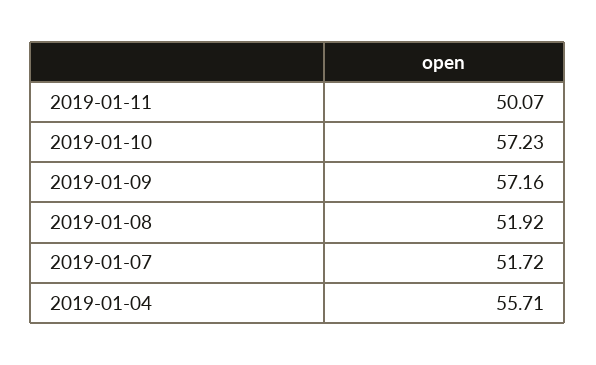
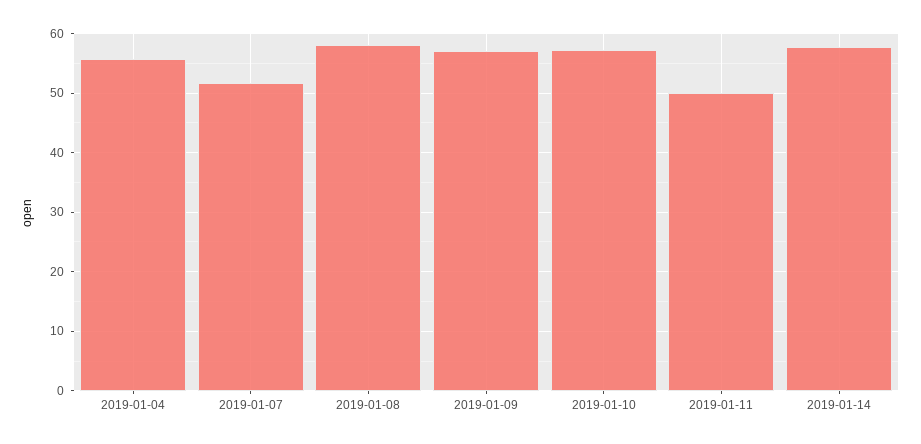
2019-01-08: 51.92 -> 58
2019-01-14: none -> 58

